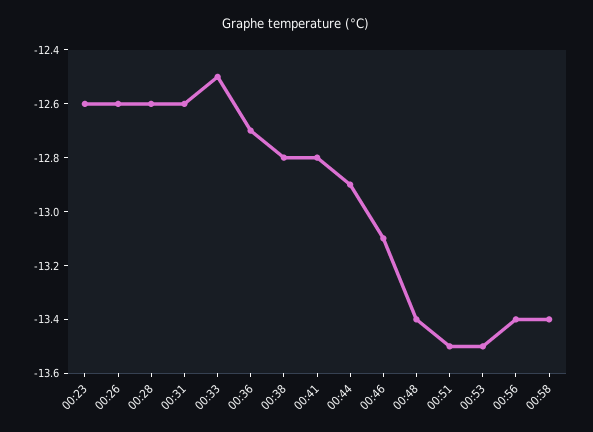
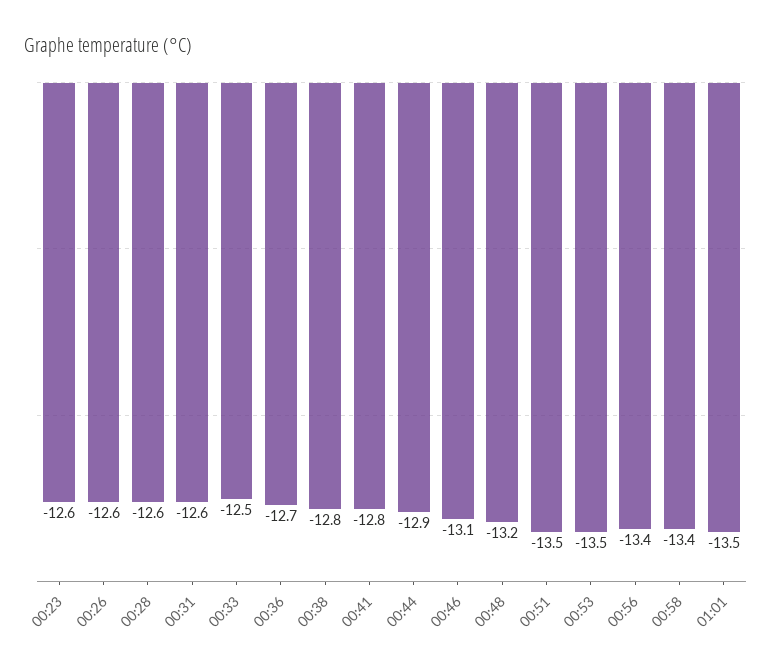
00:48: -13.4 -> -13.2
01:01: none -> -13.5

